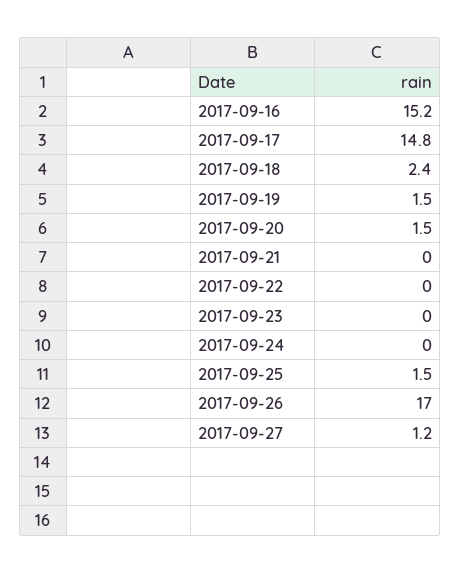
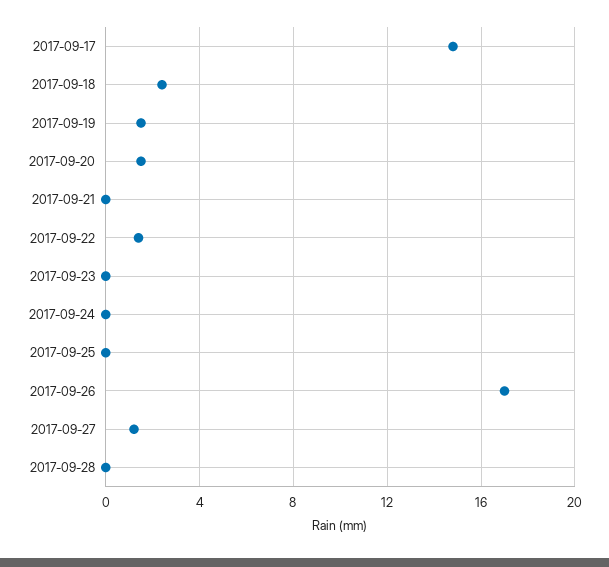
2017-09-16: 15.2 -> none
2017-09-22: 0 -> 1.5
2017-09-25: 1.5 -> 0
2017-09-28: none -> 0

